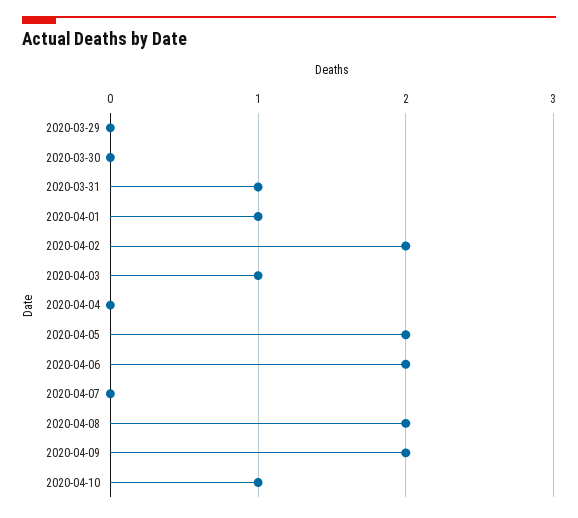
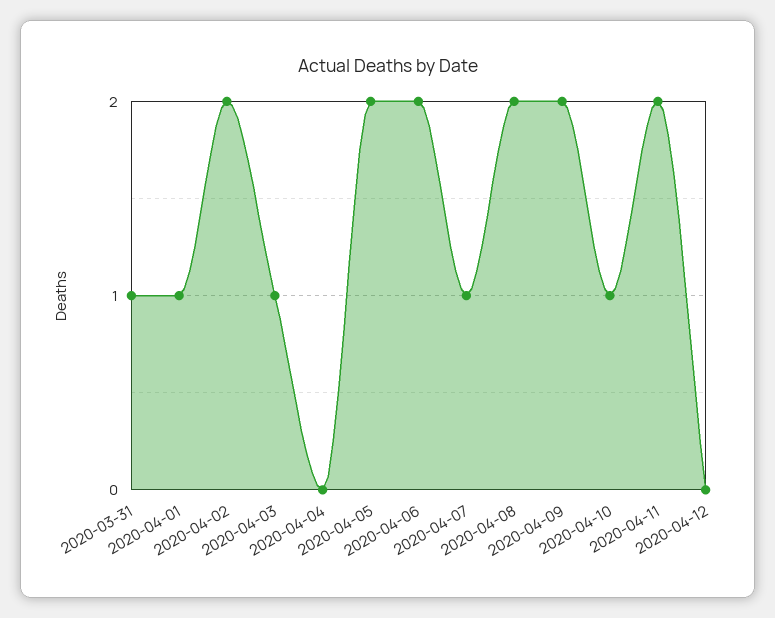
2020-03-29: 0 -> none
2020-03-30: 0 -> none
2020-04-07: 0 -> 1
2020-04-11: none -> 2
2020-04-12: none -> 0

